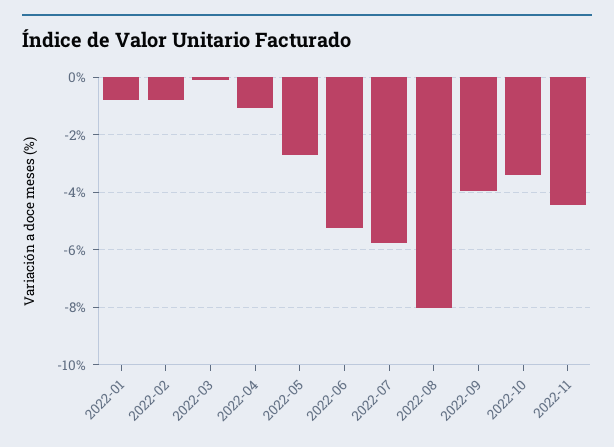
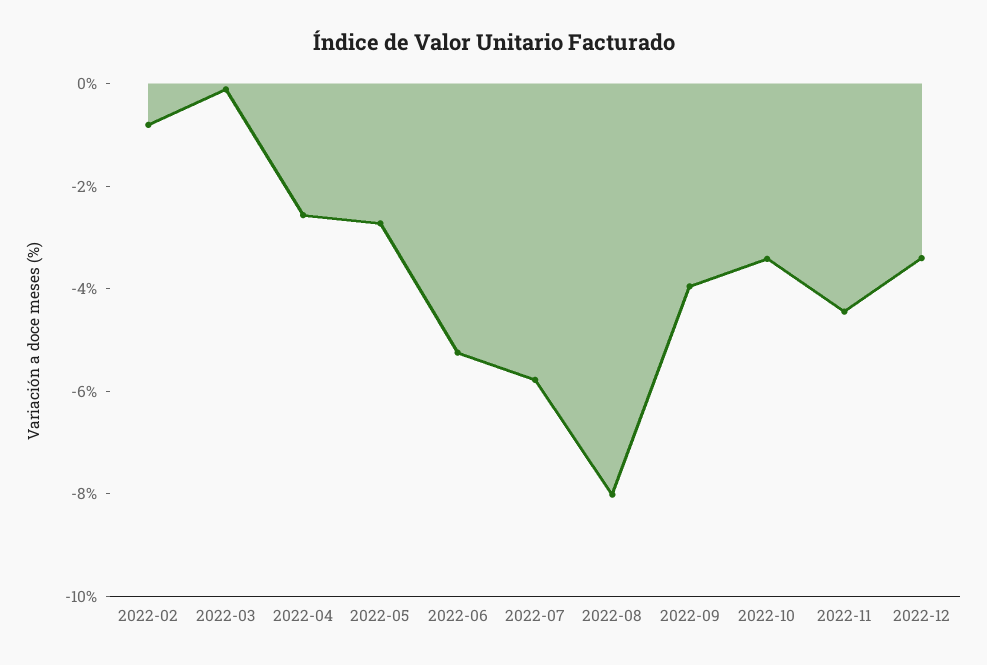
2022-01: -0.75 -> none
2022-04: -1 -> -2.5
2022-12: none -> -3.5

